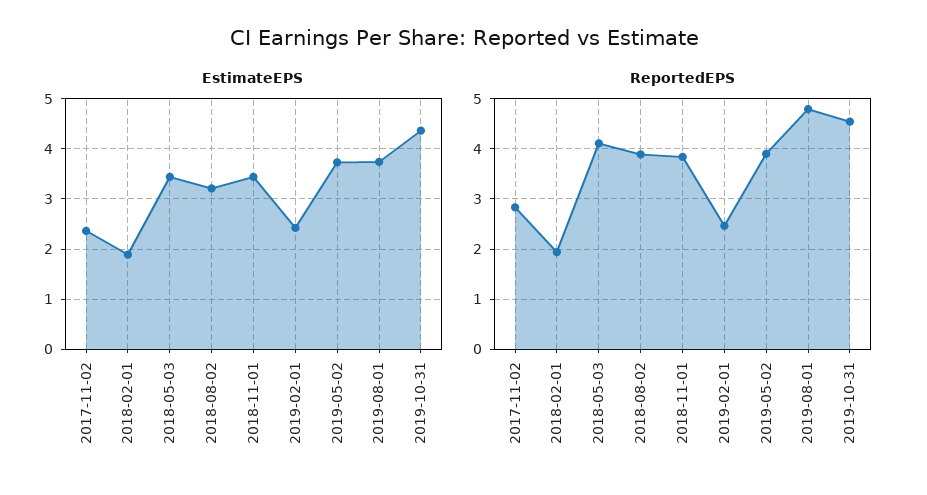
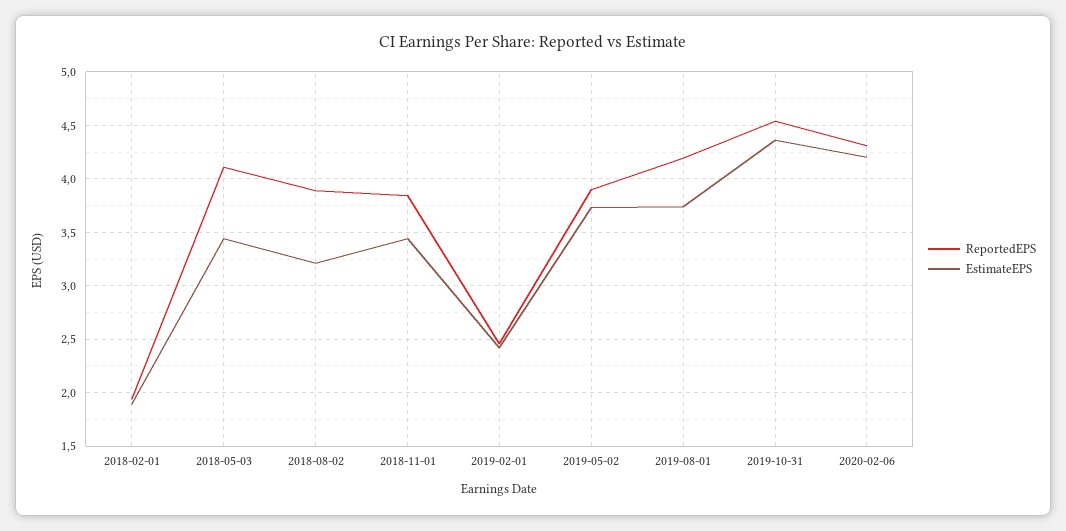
EstimateEPS, 2017-11-02: 2.4 -> none
ReportedEPS, 2017-11-02: 2.8 -> none
ReportedEPS, 2019-08-01: 4.8 -> 4.2
ReportedEPS, 2020-02-06: none -> 4.3
EstimateEPS, 2020-02-06: none -> 4.2

